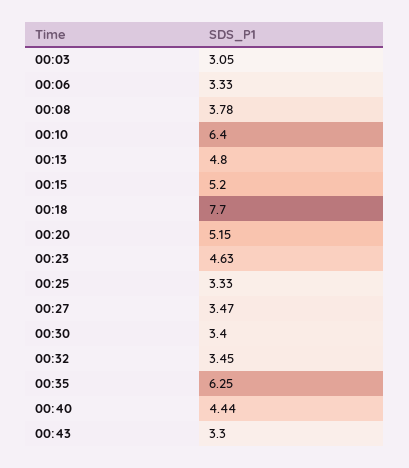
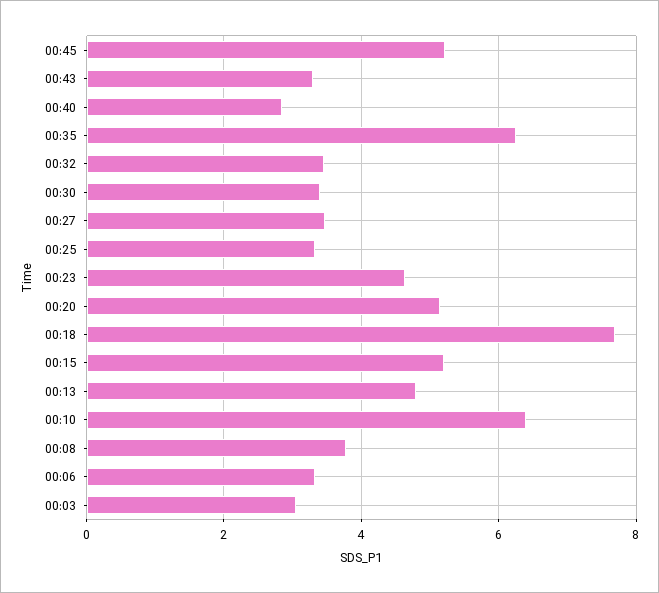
00:40: 4.44 -> 2.8
00:45: none -> 5.2

